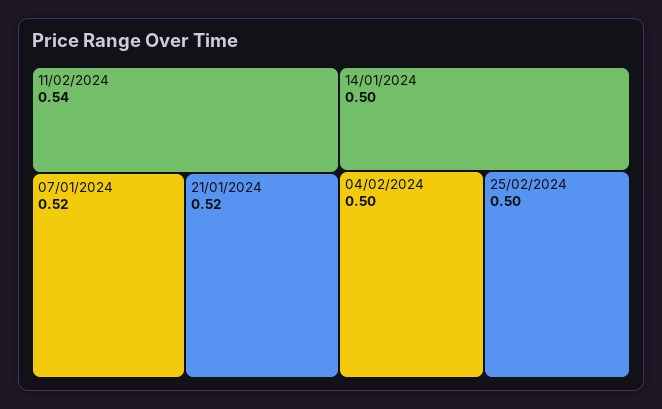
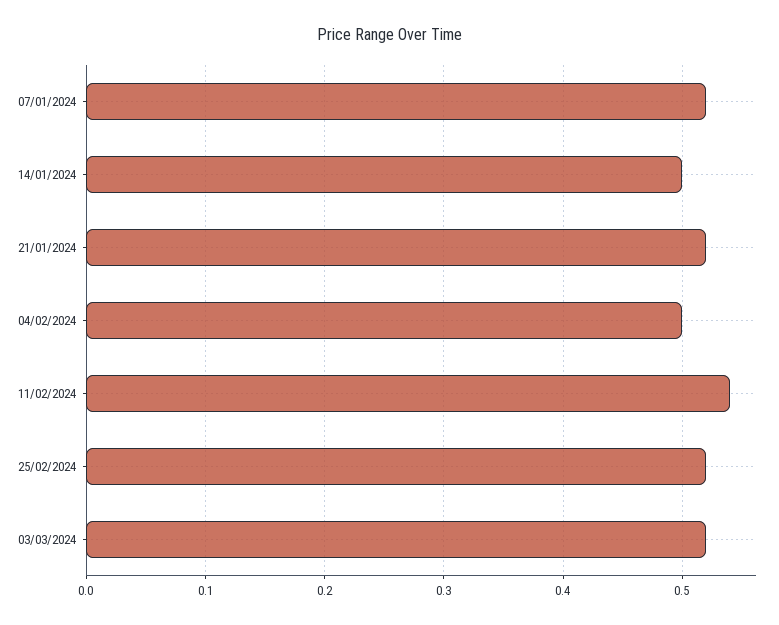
25/02/2024: 0.5 -> 0.52
03/03/2024: none -> 0.52

